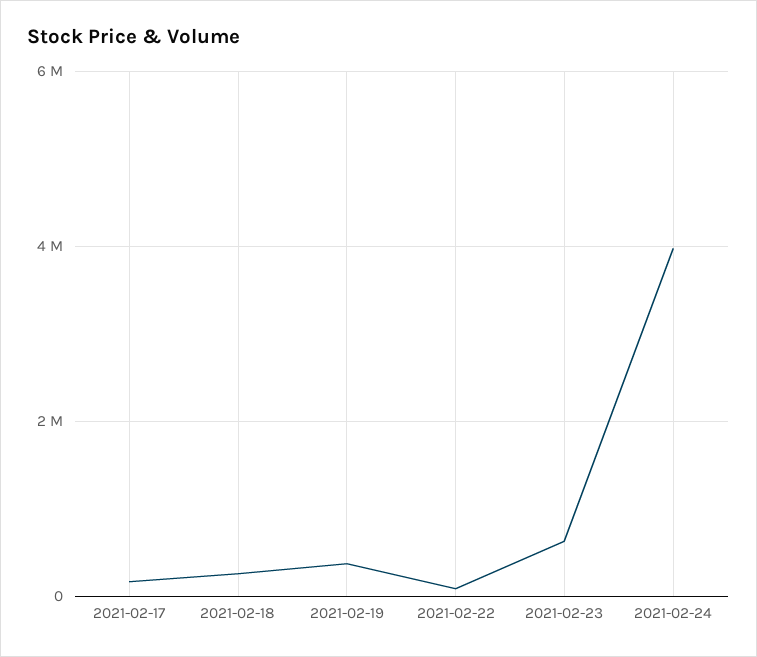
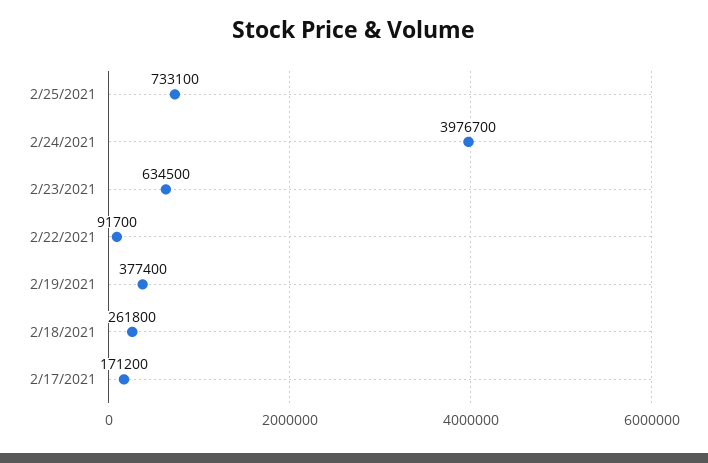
2/25/2021: none -> 733100

